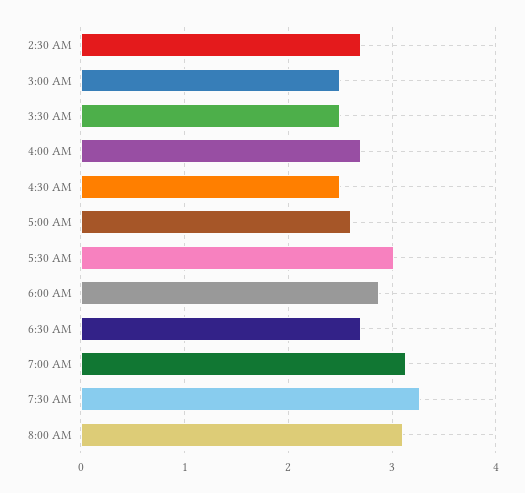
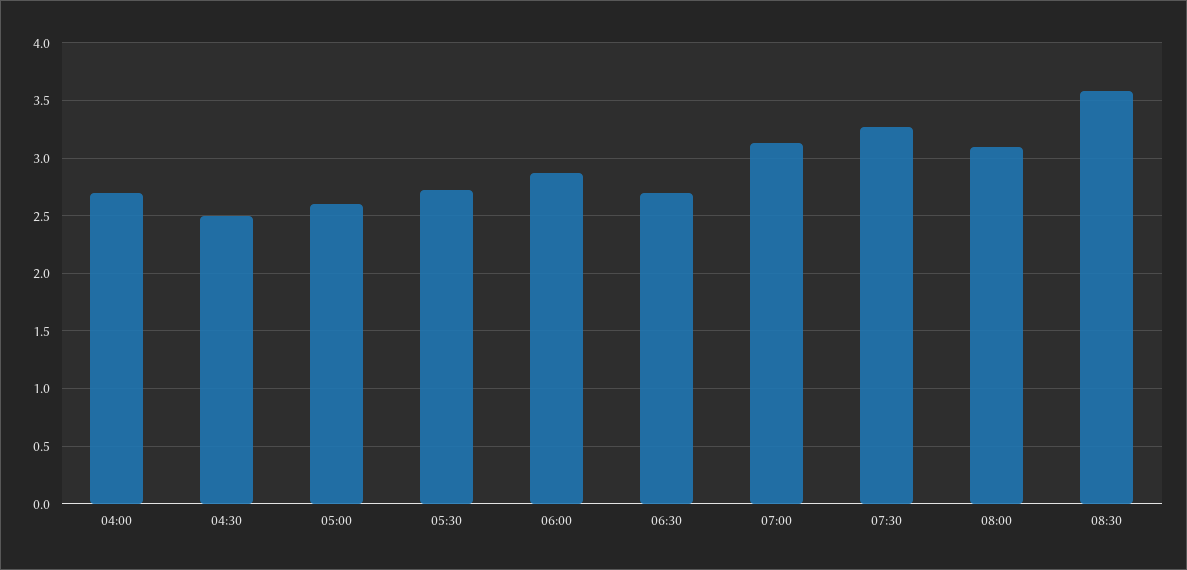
2:30 AM: 2.7 -> none
3:00 AM: 2.5 -> none
3:30 AM: 2.5 -> none
5:30 AM: 3 -> 2.7
08:30: none -> 3.6

